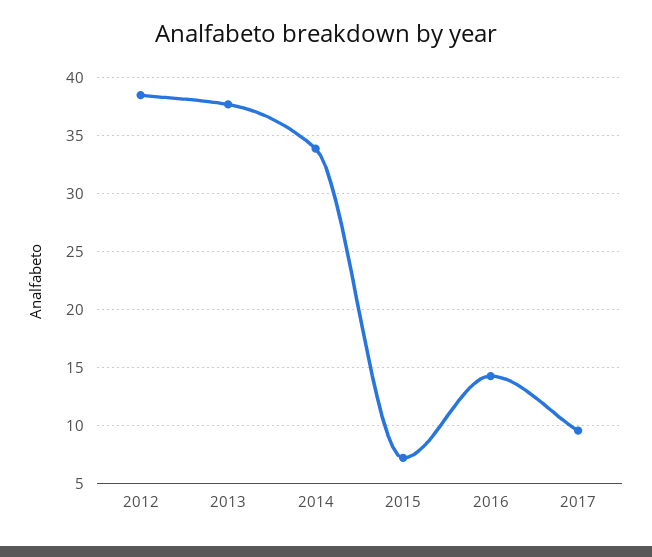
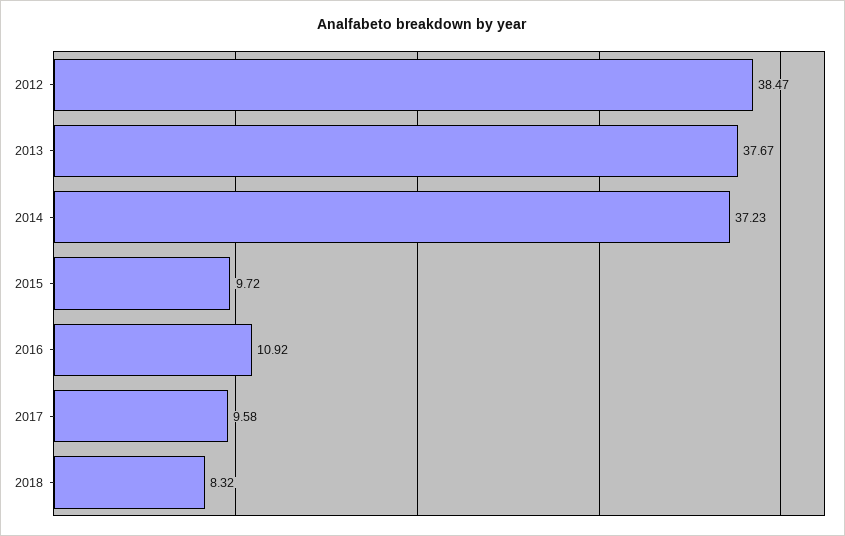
2014: 34 -> 37.23
2015: 7 -> 9.72
2016: 14 -> 10.92
2018: none -> 8.32

